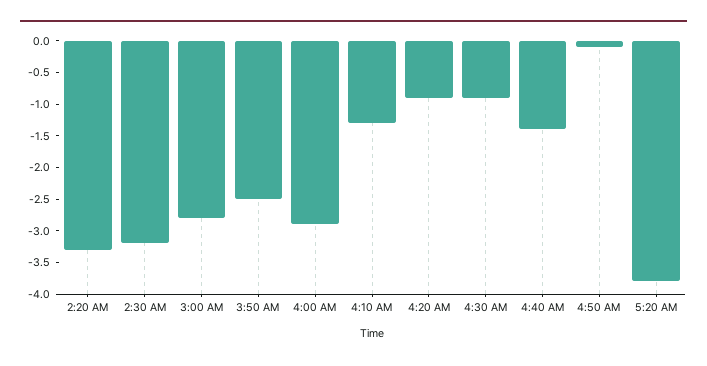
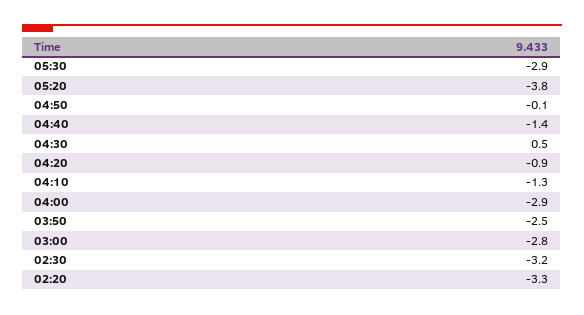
4:30 AM: -1 -> 0.5
05:30: none -> -2.9

